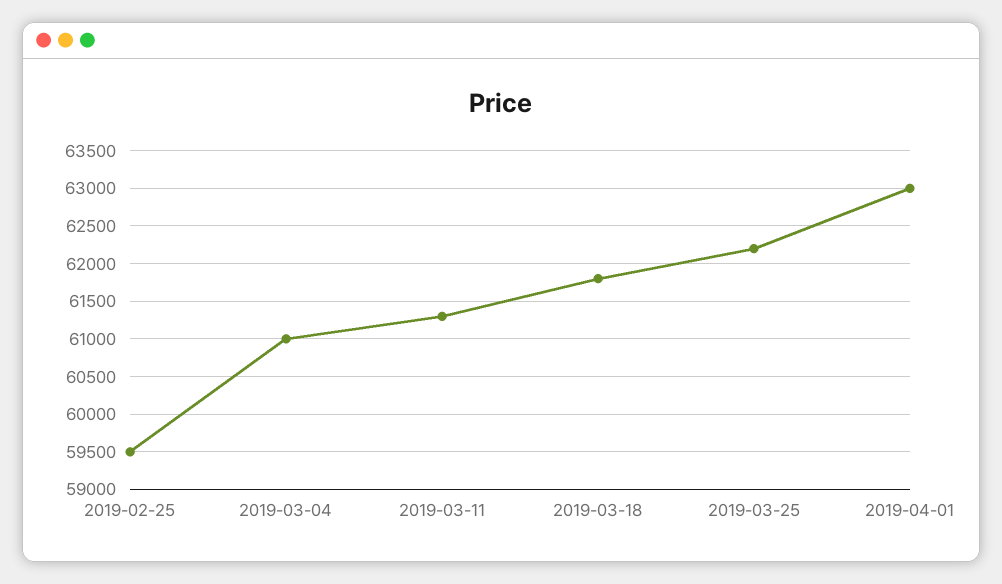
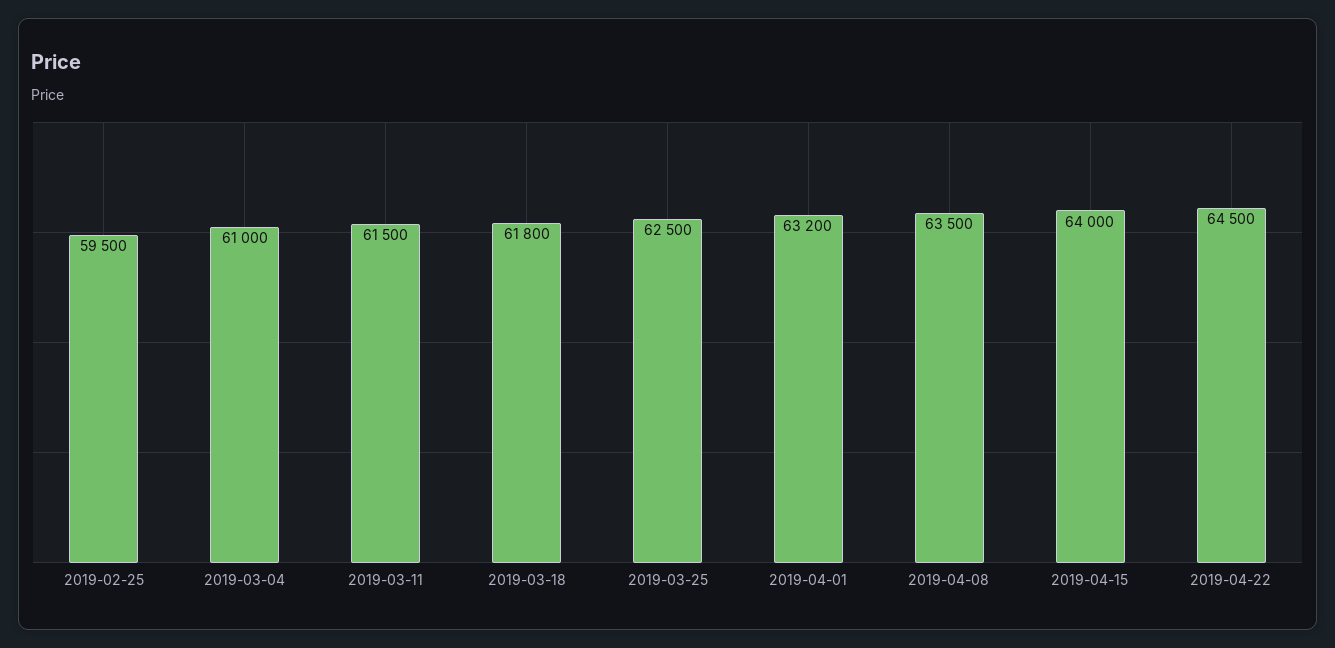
2019-03-11: 61300 -> 61500
2019-03-25: 62200 -> 62500
2019-04-01: 63000 -> 63200
2019-04-08: none -> 63500
2019-04-15: none -> 64000
2019-04-22: none -> 64500

